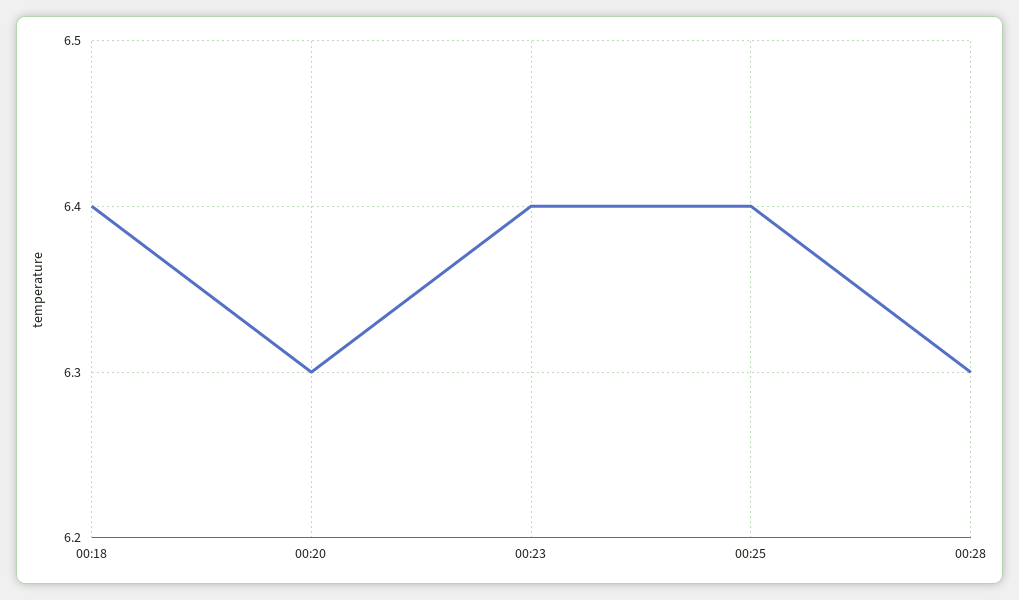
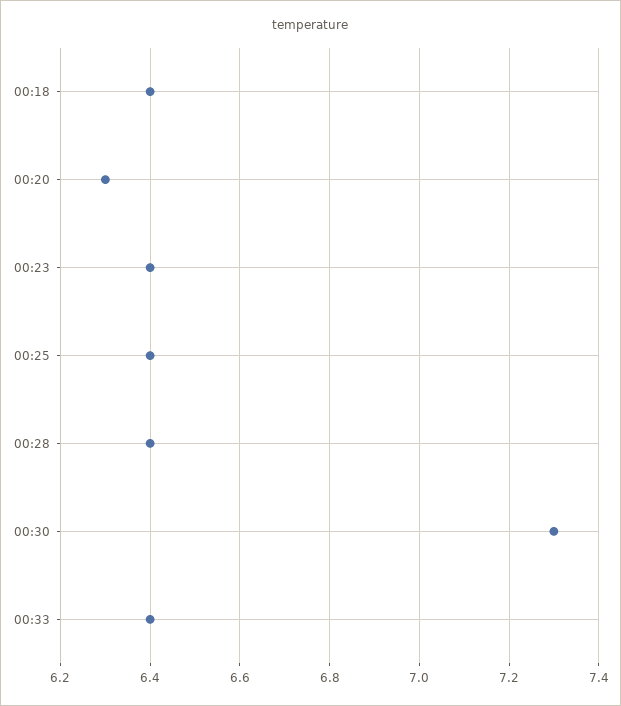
00:28: 6.3 -> 6.4
00:30: none -> 7.3
00:33: none -> 6.4

